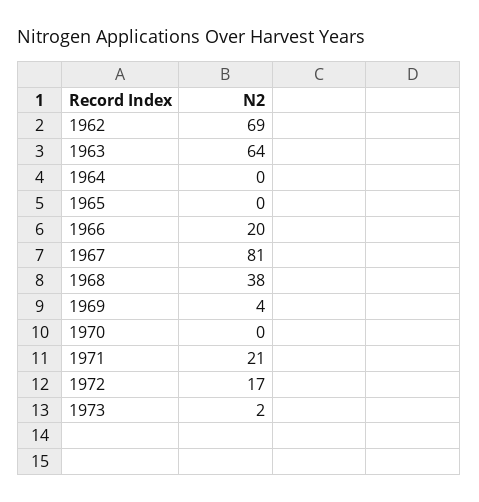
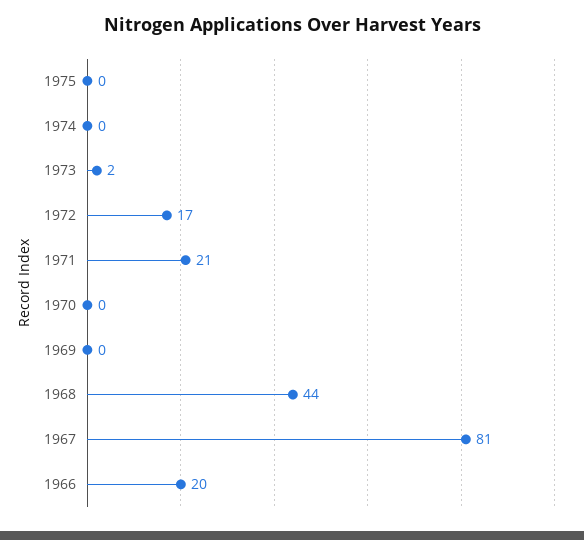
1962: 69 -> none
1963: 64 -> none
1964: 0 -> none
1965: 0 -> none
1968: 38 -> 44
1969: 4 -> 0
1975: none -> 0
1974: none -> 0

